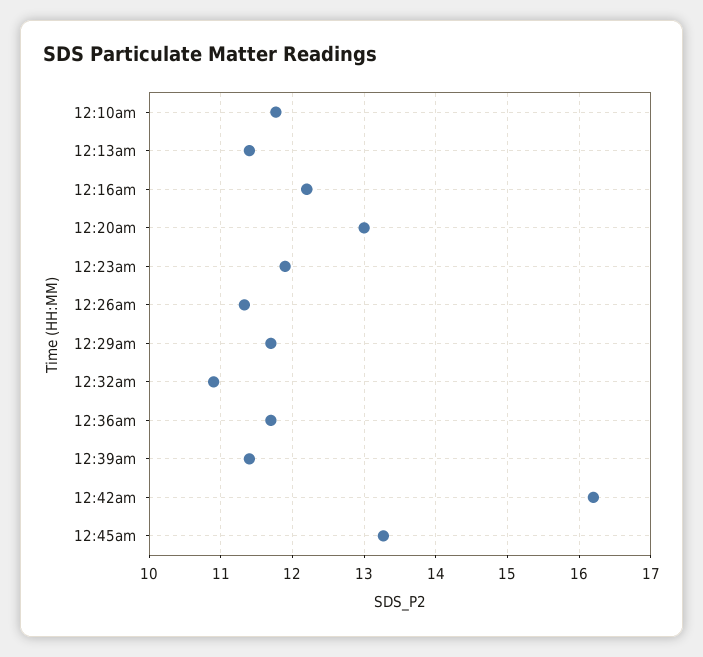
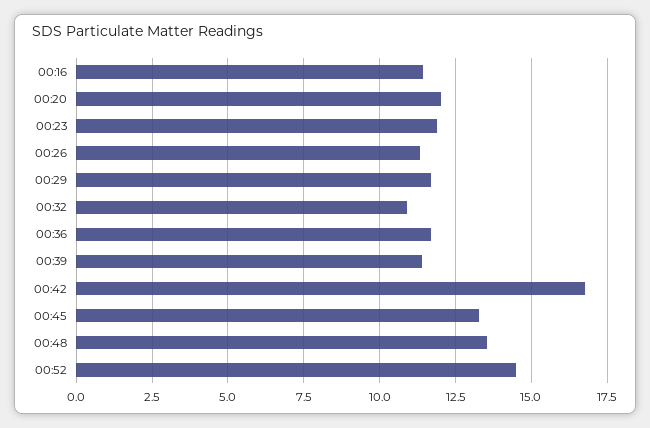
12:10am: 11.8 -> none
12:13am: 11.4 -> none
12:16am: 12.2 -> 11.5
12:20am: 13 -> 12
12:42am: 16.2 -> 16.75
00:48: none -> 13.5
00:52: none -> 14.5

